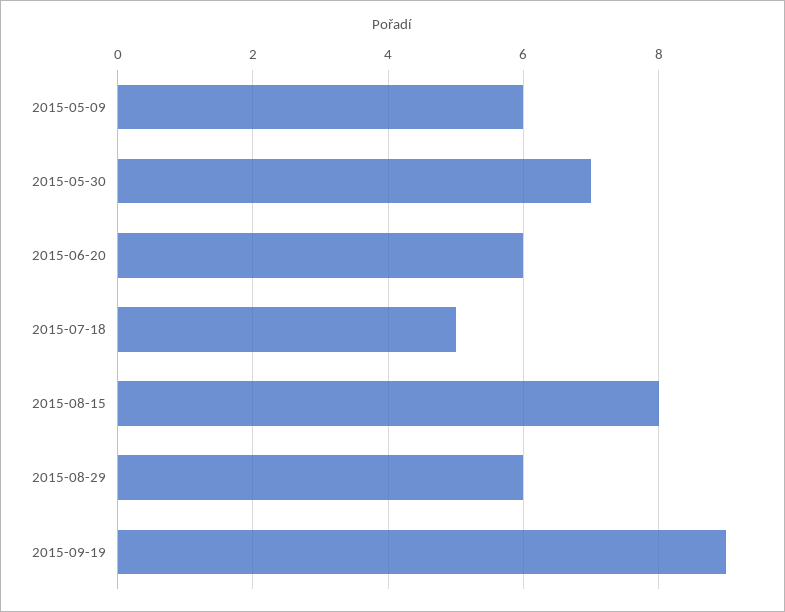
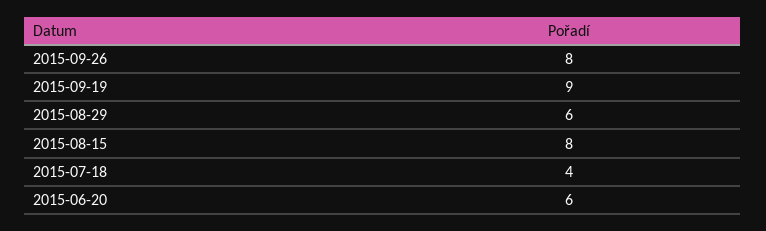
2015-05-09: 6 -> none
2015-05-30: 7 -> none
2015-07-18: 5 -> 4
2015-09-26: none -> 8

